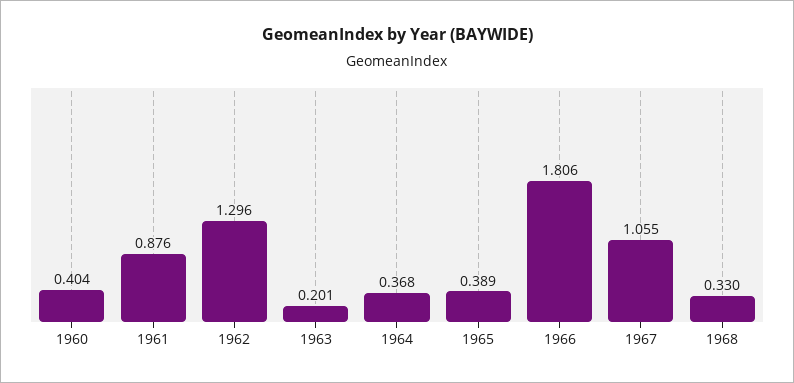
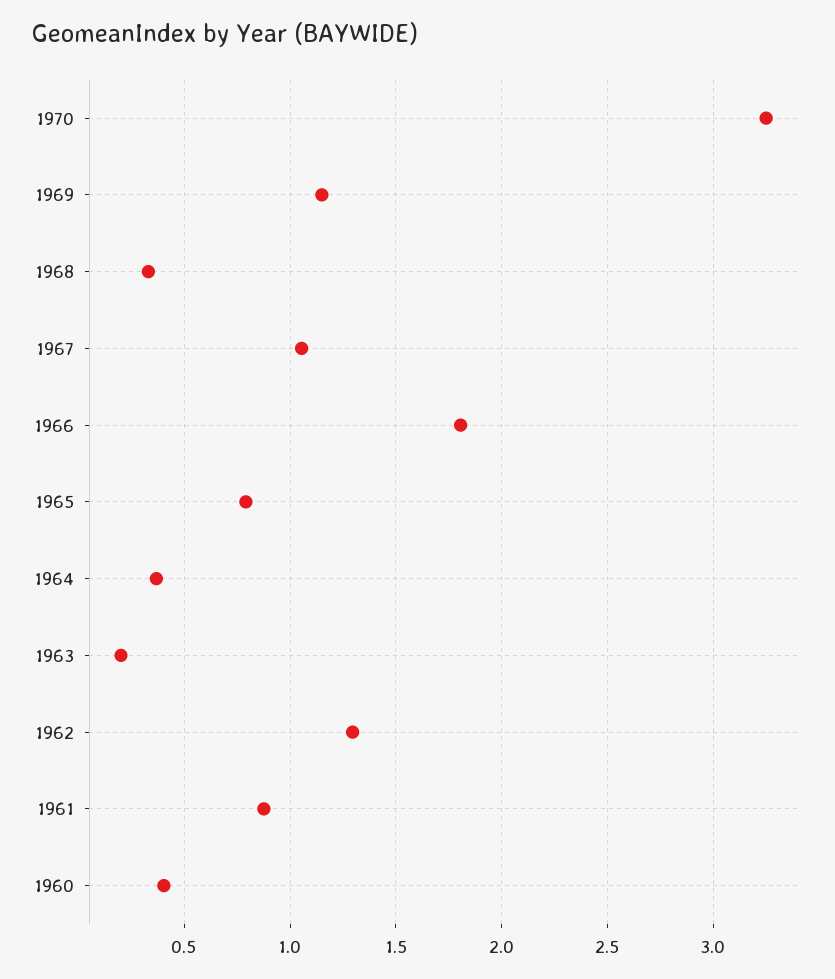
1965: 0.389 -> 0.8
1970: none -> 3.25
1969: none -> 1.15

